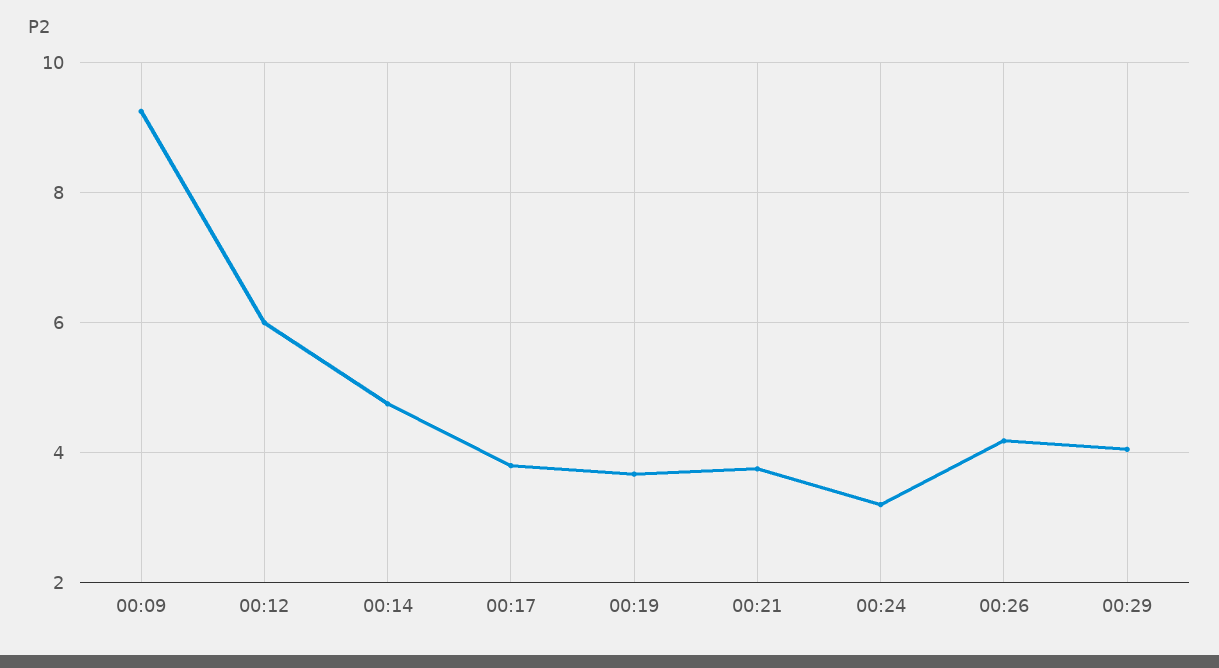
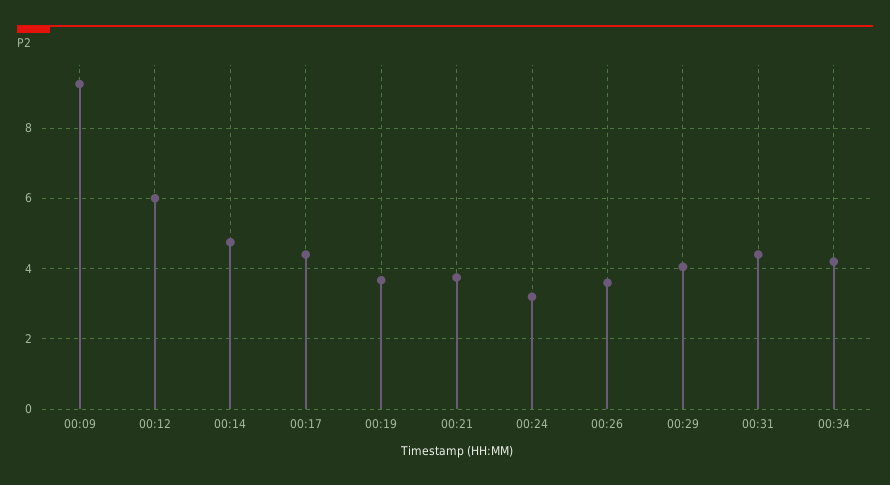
00:17: 3.8 -> 4.4
00:26: 4.2 -> 3.6
00:31: none -> 4.4
00:34: none -> 4.2

